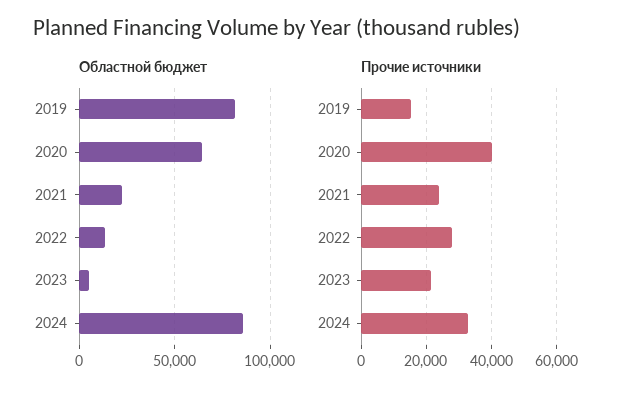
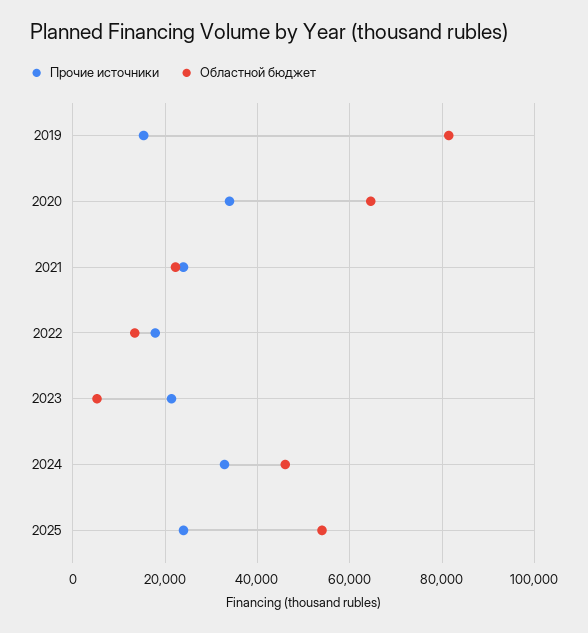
Областной бюджет, 2024: 85000 -> 46000
Прочие источники, 2020: 40000 -> 34000
Прочие источники, 2022: 28000 -> 18000
Прочие источники, 2025: none -> 24000
Областной бюджет, 2025: none -> 54000

